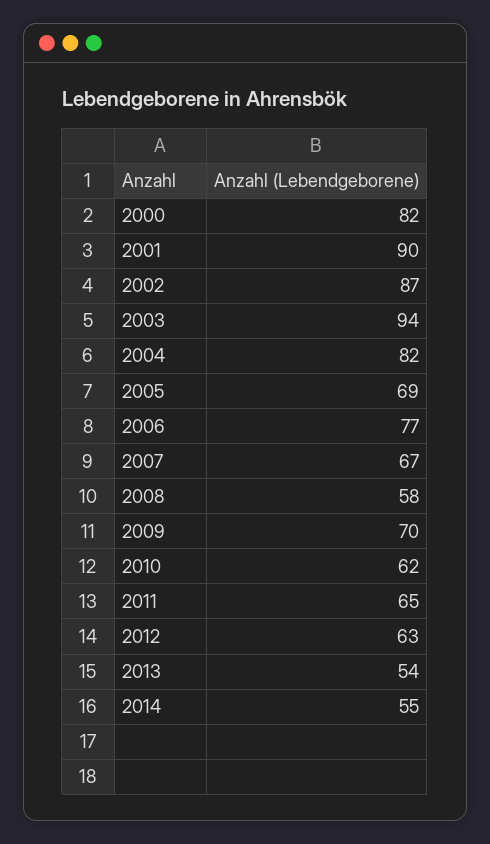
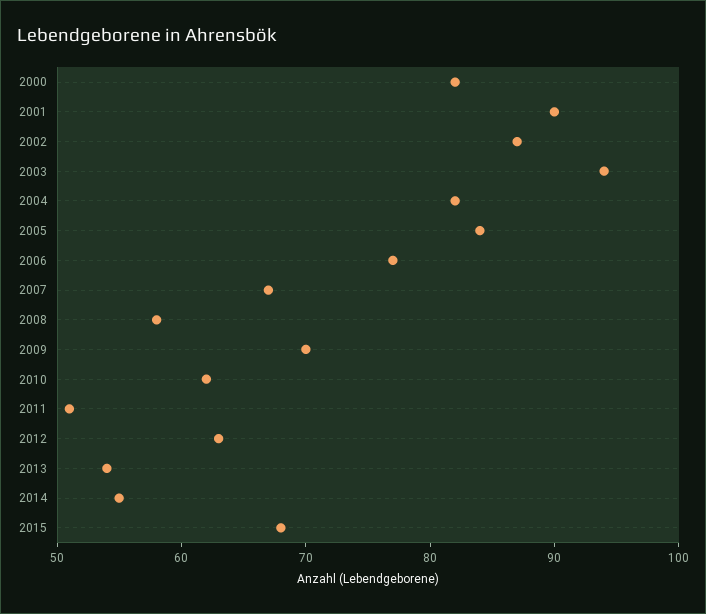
2005: 69 -> 84
2011: 65 -> 51
2015: none -> 68

